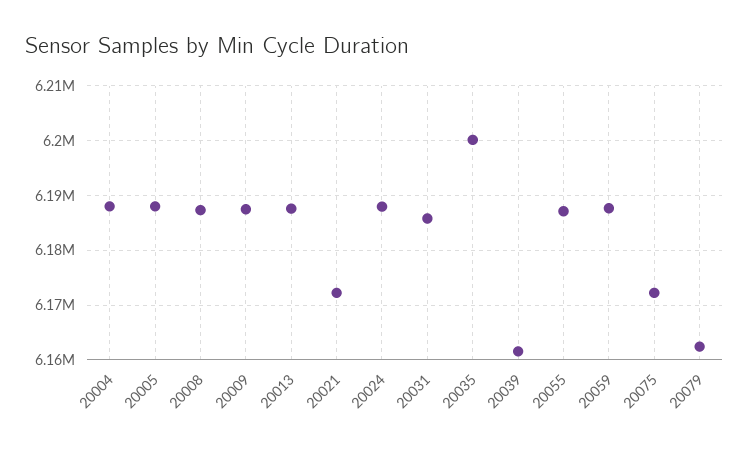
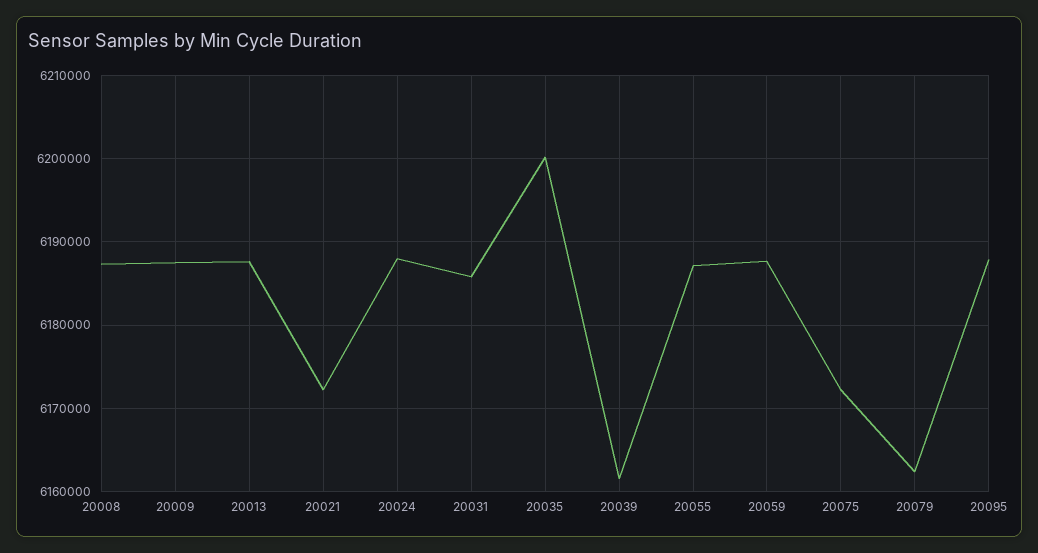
20004: 6188000 -> none
20005: 6188000 -> none
20095: none -> 6188000

